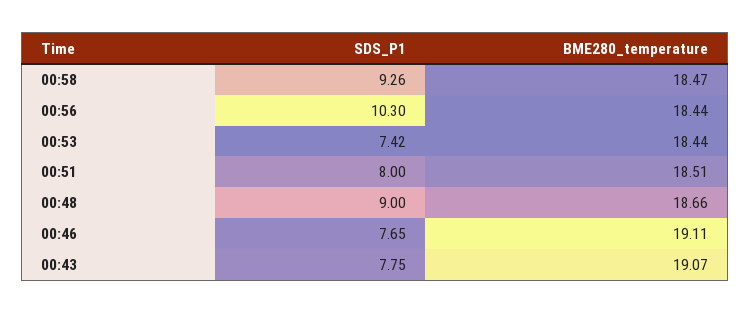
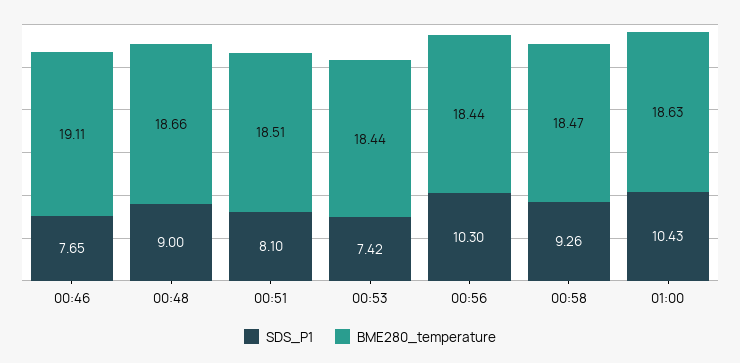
SDS_P1, 00:51: 8 -> 8.1
SDS_P1, 00:43: 7.75 -> none
BME280_temperature, 00:43: 19.07 -> none
SDS_P1, 01:00: none -> 10.43
BME280_temperature, 01:00: none -> 18.63

